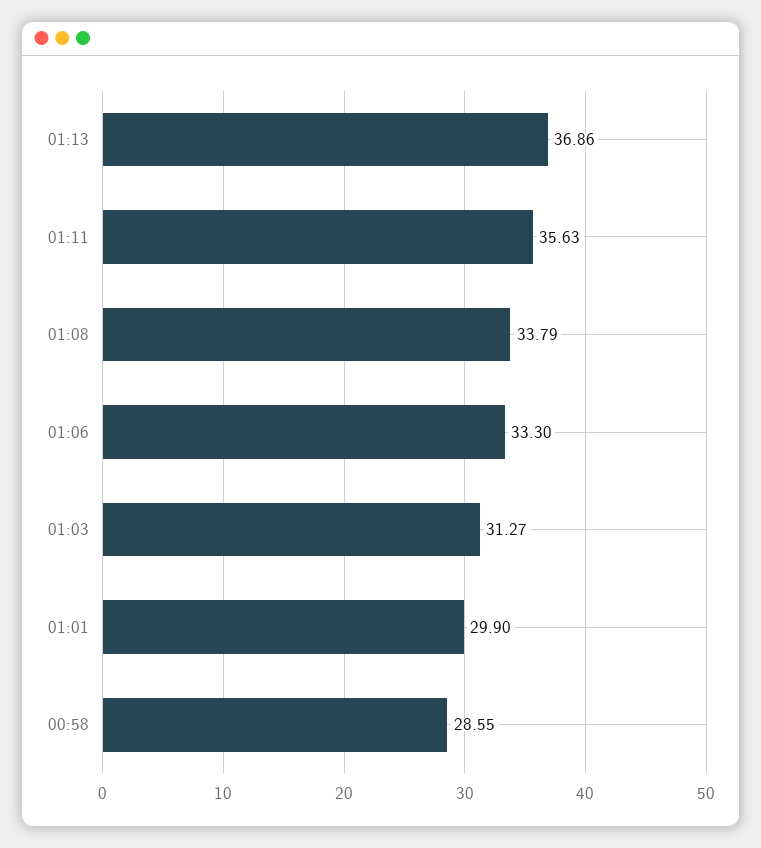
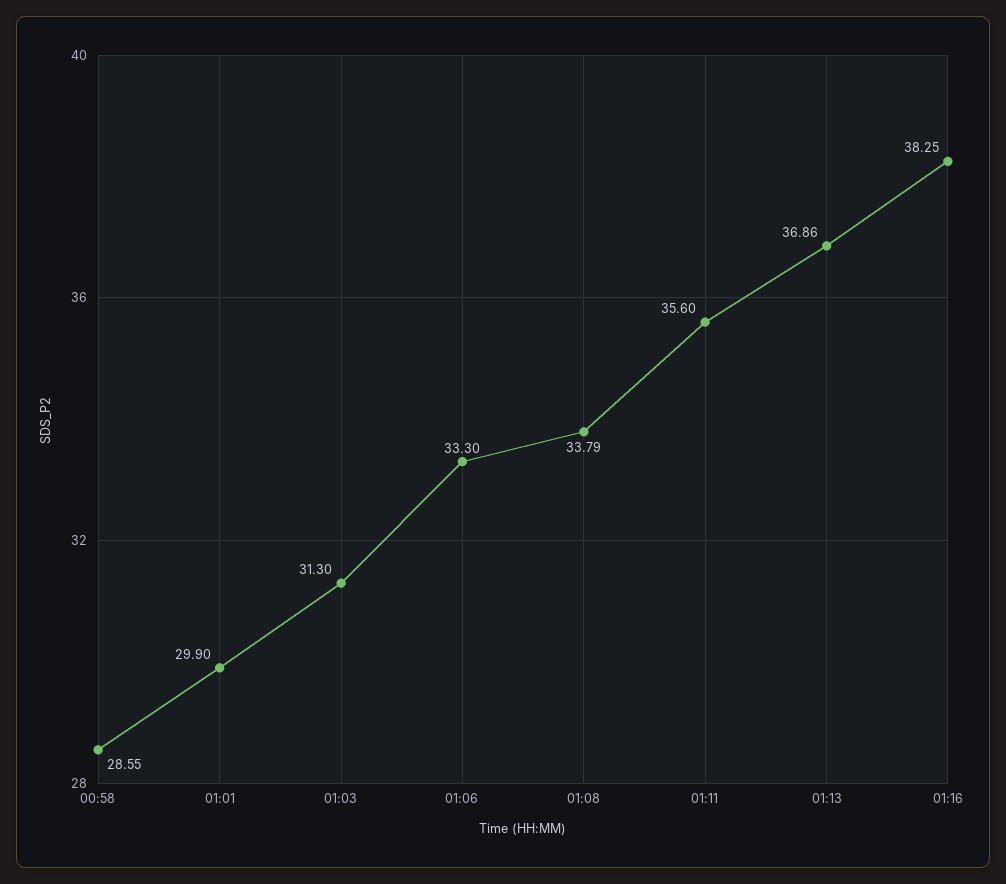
01:11: 35.63 -> 35.6
01:03: 31.27 -> 31.3
01:16: none -> 38.25

